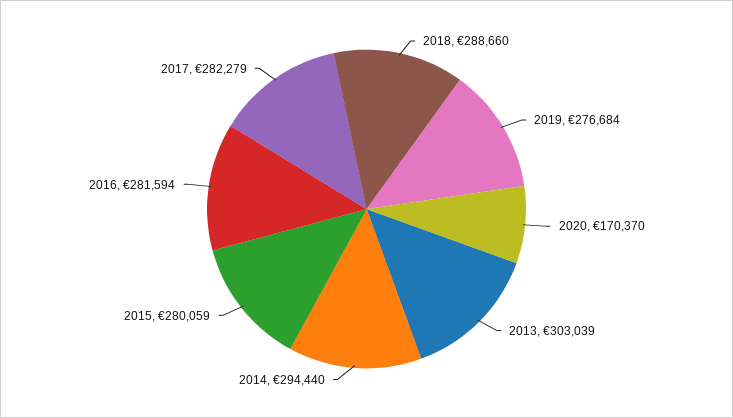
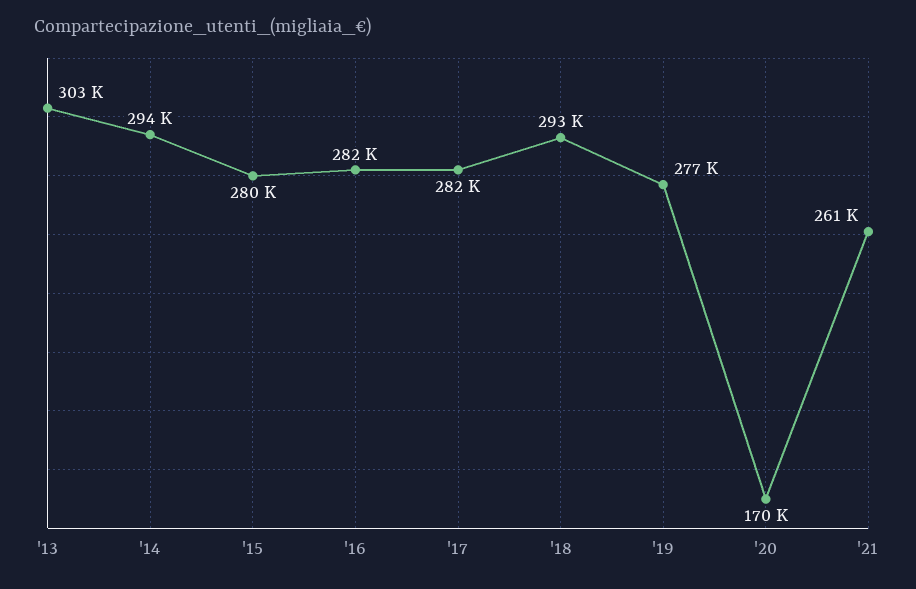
2018: 288660 -> 293000
'21: none -> 261000

